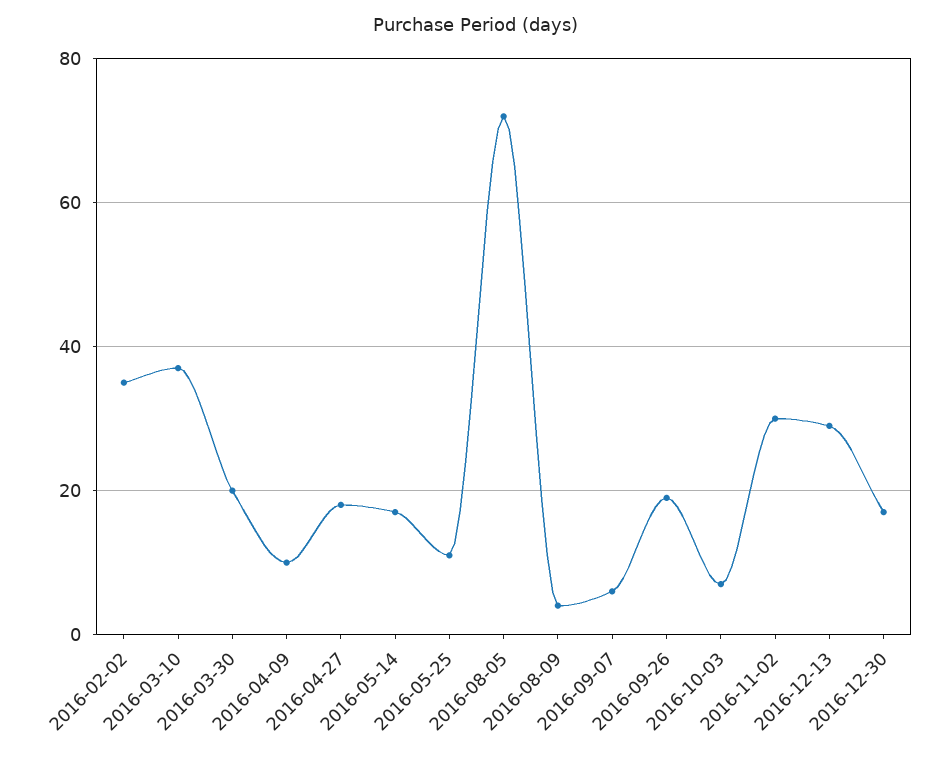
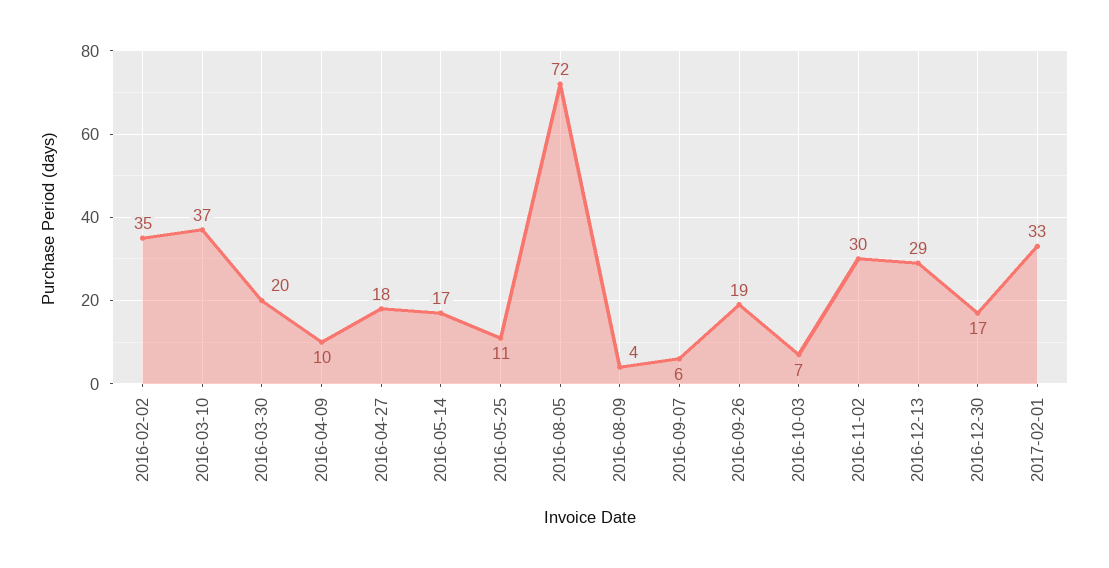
2017-02-01: none -> 33

